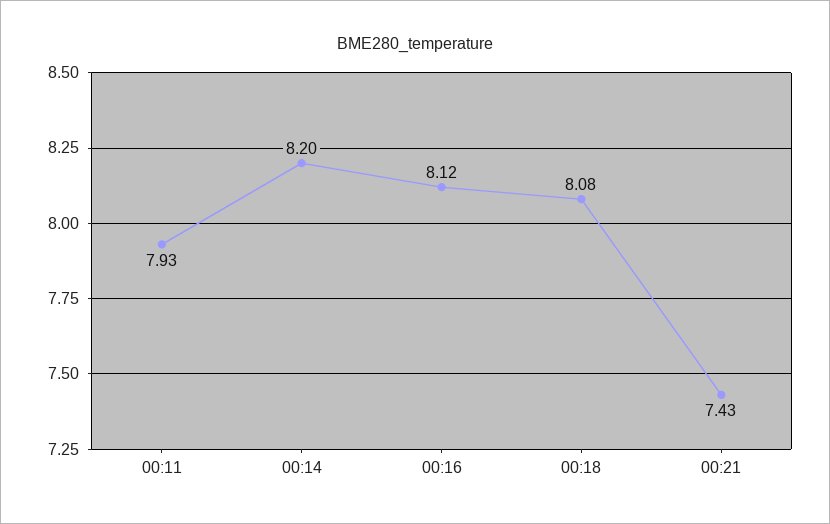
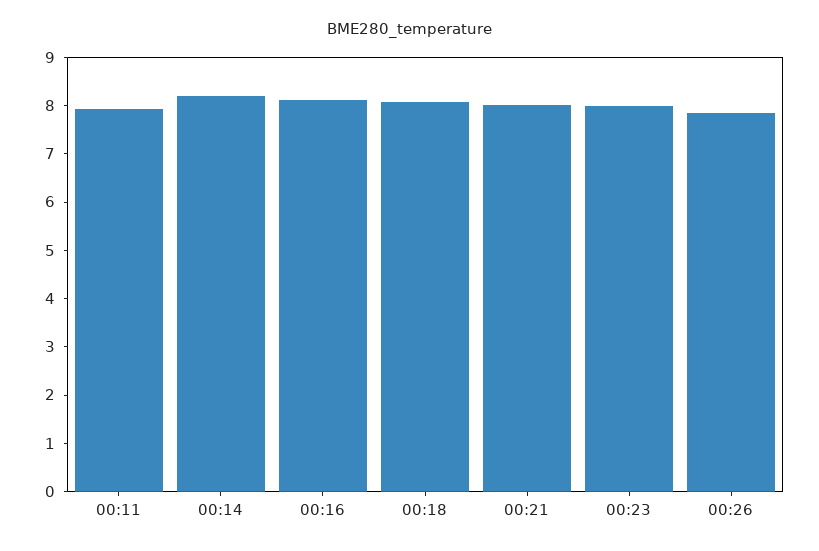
00:21: 7.43 -> 8
00:23: none -> 8
00:26: none -> 7.8

